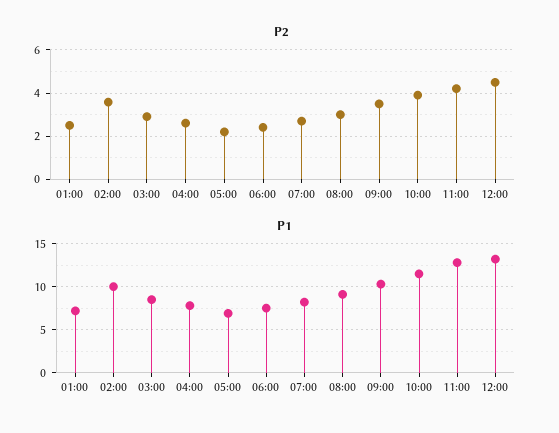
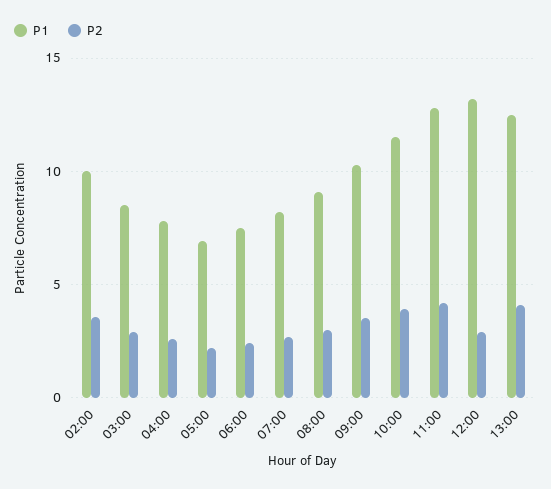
P2, 01:00: 2.5 -> none
P2, 12:00: 4.5 -> 3
P1, 01:00: 7 -> none
P1, 13:00: none -> 12.5
P2, 13:00: none -> 4

